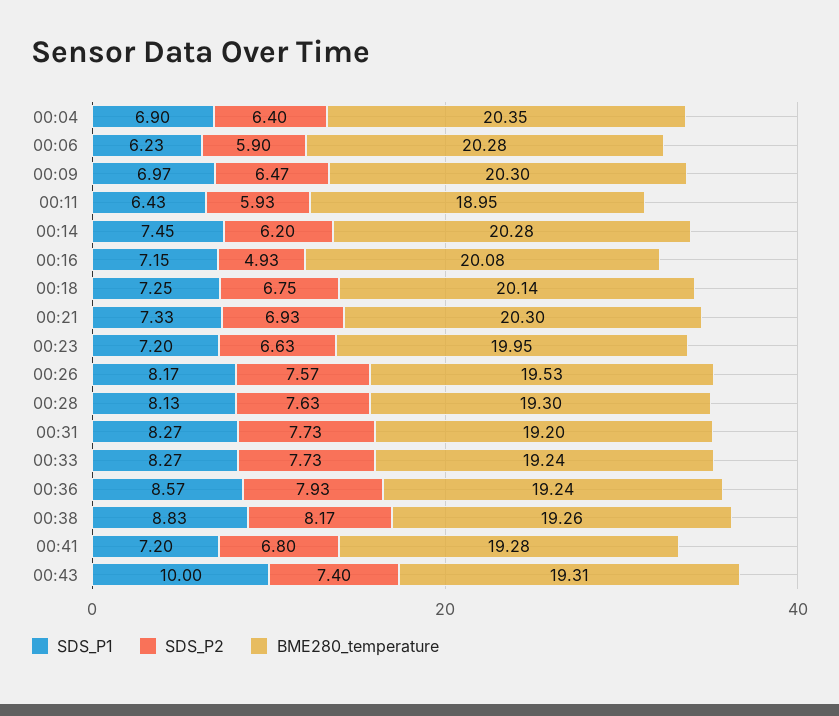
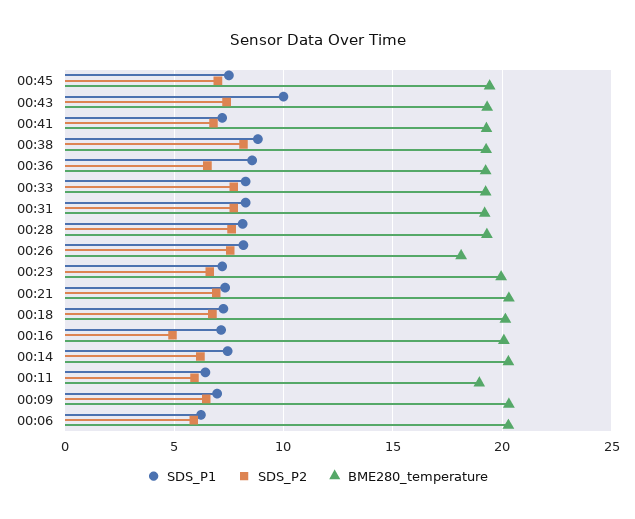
SDS_P1, 00:04: 6.9 -> none
SDS_P2, 00:04: 6.4 -> none
BME280_temperature, 00:04: 20.35 -> none
BME280_temperature, 00:26: 19.53 -> 18
SDS_P2, 00:36: 7.93 -> 6.5
SDS_P1, 00:45: none -> 7.5
SDS_P2, 00:45: none -> 7
BME280_temperature, 00:45: none -> 19.5

